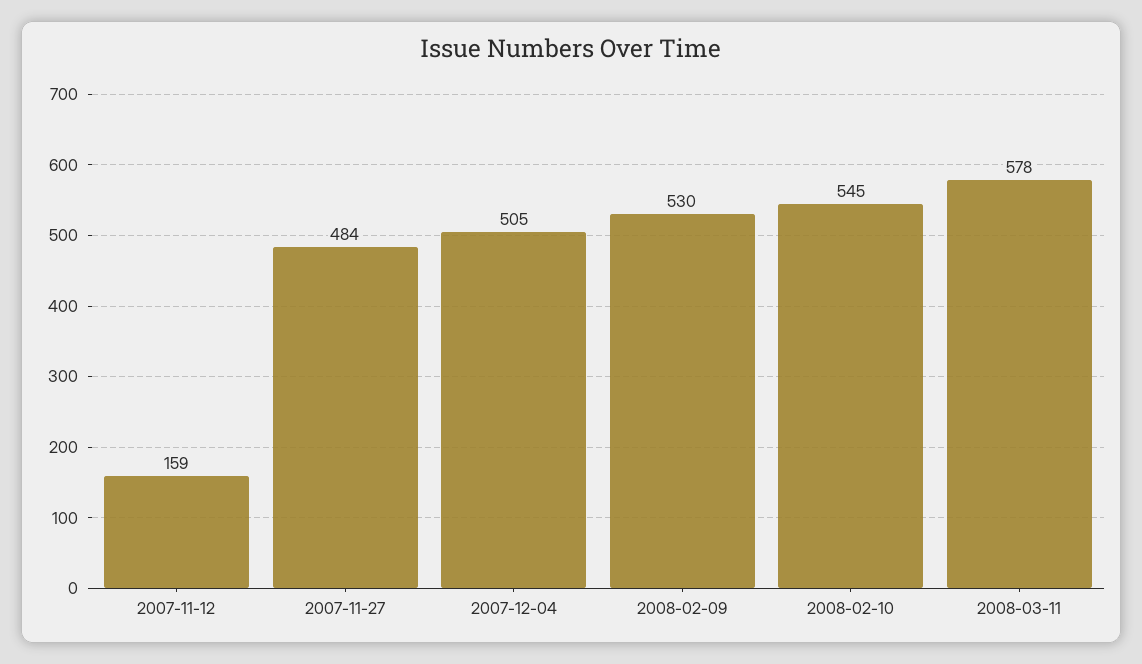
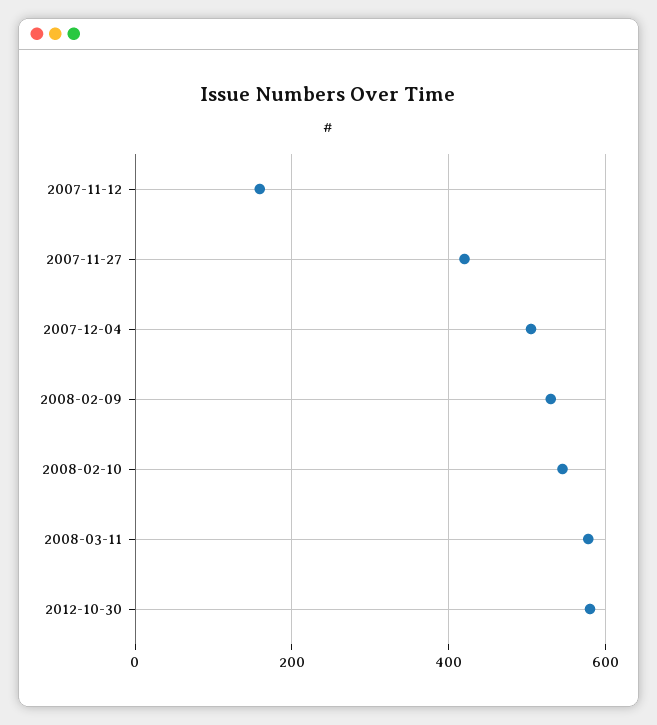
2007-11-27: 484 -> 420
2012-10-30: none -> 580

